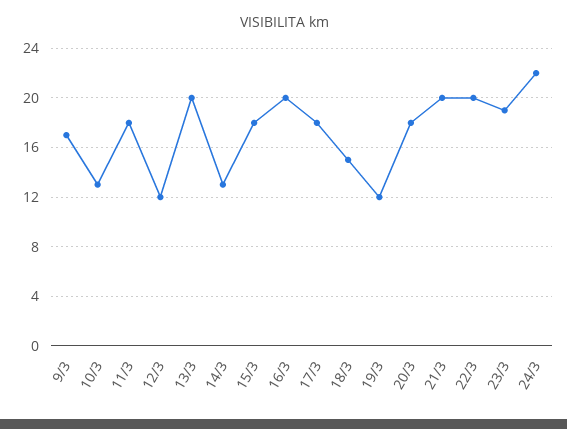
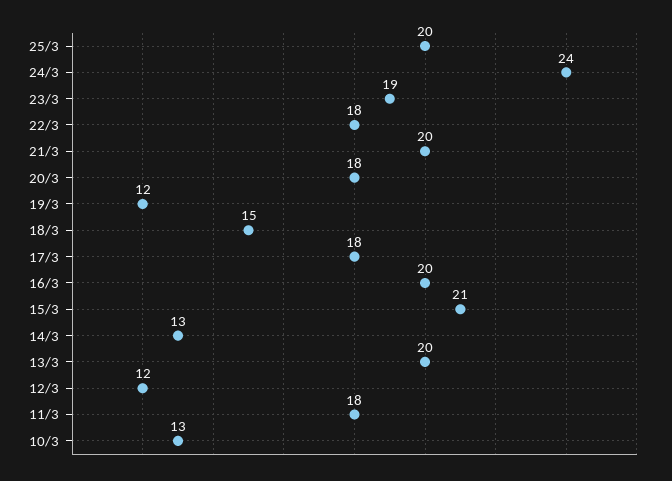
9/3: 17 -> none
15/3: 18 -> 21
22/3: 20 -> 18
24/3: 22 -> 24
25/3: none -> 20

